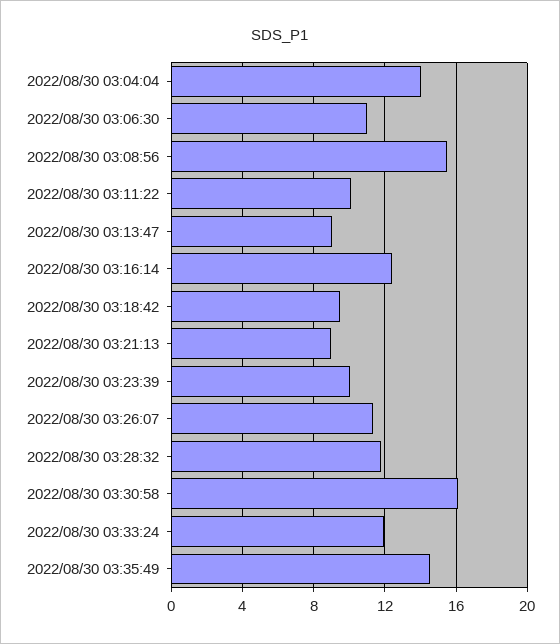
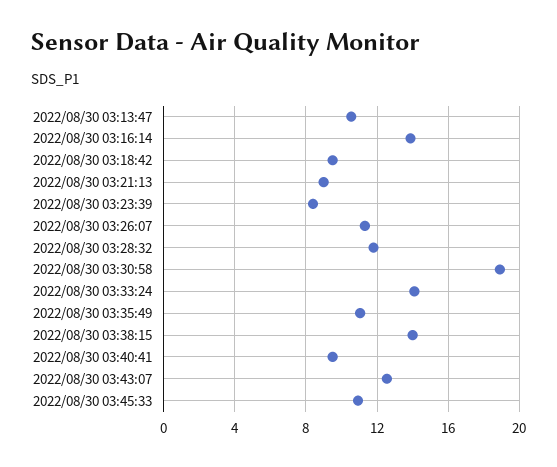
2022/08/30 03:04:04: 14 -> none
2022/08/30 03:06:30: 11 -> none
2022/08/30 03:08:56: 15.5 -> none
2022/08/30 03:11:22: 10 -> none
2022/08/30 03:13:47: 9 -> 10.5
2022/08/30 03:16:14: 12.5 -> 14
2022/08/30 03:23:39: 10 -> 8.5
2022/08/30 03:30:58: 16 -> 19
2022/08/30 03:33:24: 12 -> 14
2022/08/30 03:35:49: 14.5 -> 11
2022/08/30 03:38:15: none -> 14
2022/08/30 03:40:41: none -> 9.5
2022/08/30 03:43:07: none -> 12.5
2022/08/30 03:45:33: none -> 11

